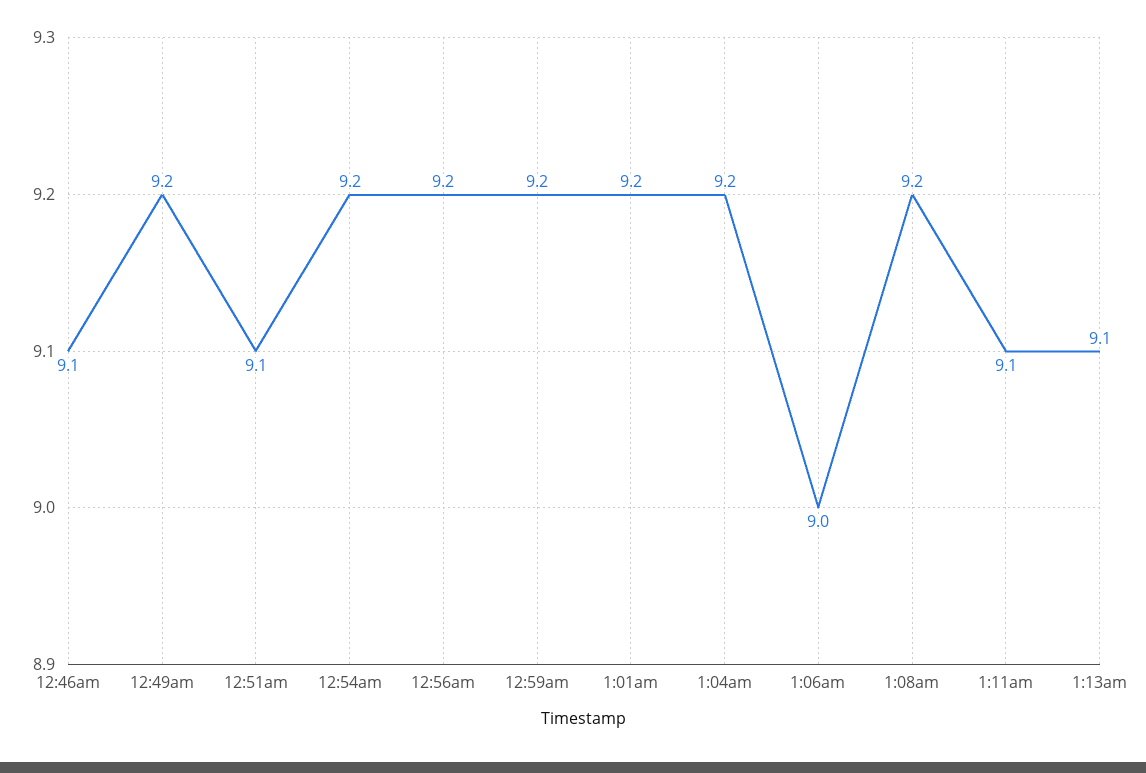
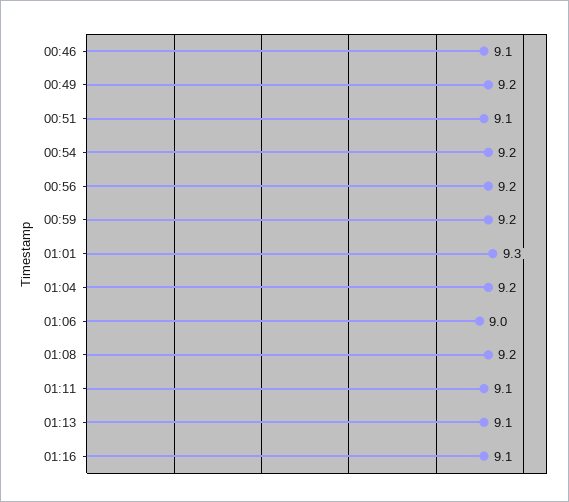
1:01am: 9.2 -> 9.3
01:16: none -> 9.1

